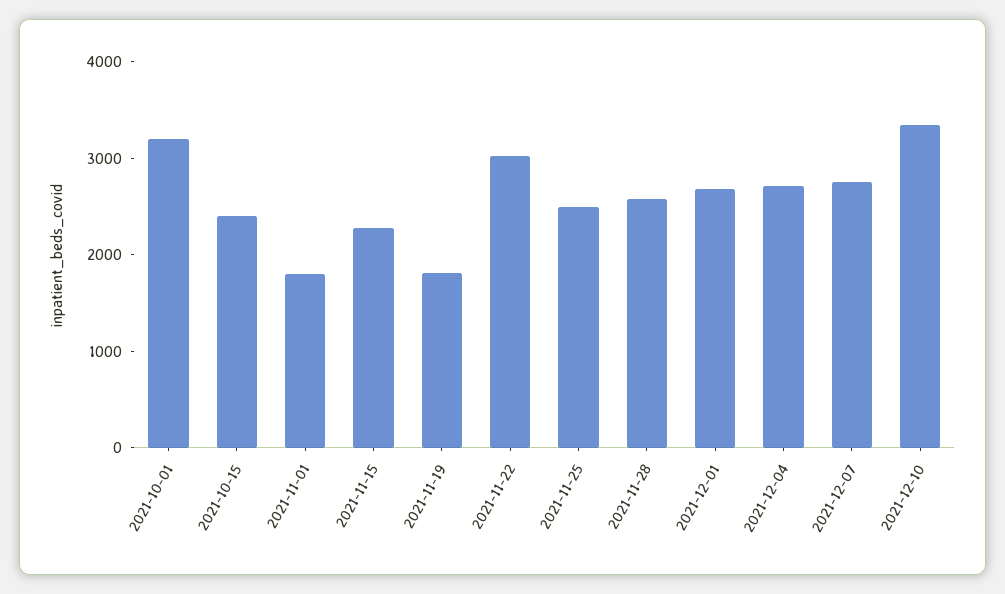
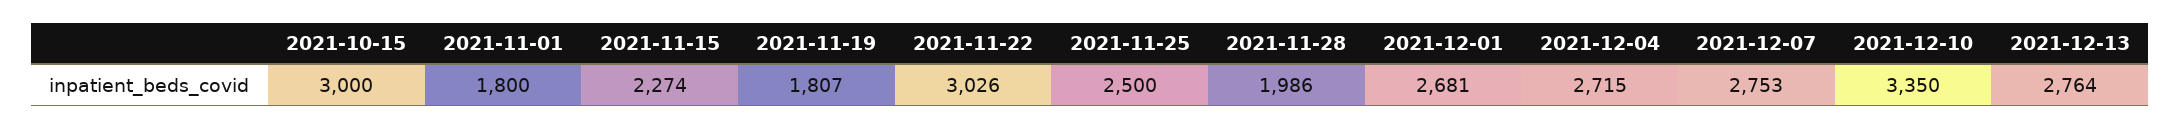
2021-10-01: 3200 -> none
2021-10-15: 2400 -> 3000
2021-11-28: 2600 -> 1986
2021-12-13: none -> 2764

